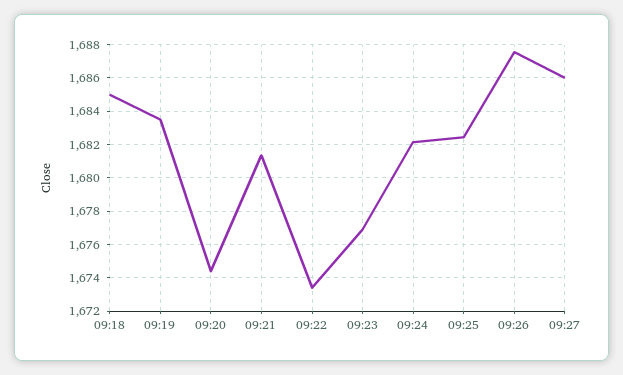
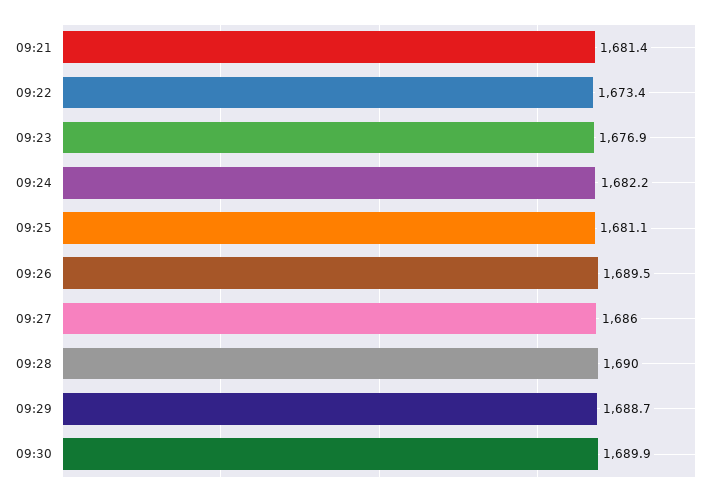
09:18: 1685 -> none
09:19: 1683.5 -> none
09:20: 1674.5 -> none
09:25: 1682.5 -> 1681.1
09:26: 1687.5 -> 1689.5
09:28: none -> 1690
09:29: none -> 1688.7
09:30: none -> 1689.9

